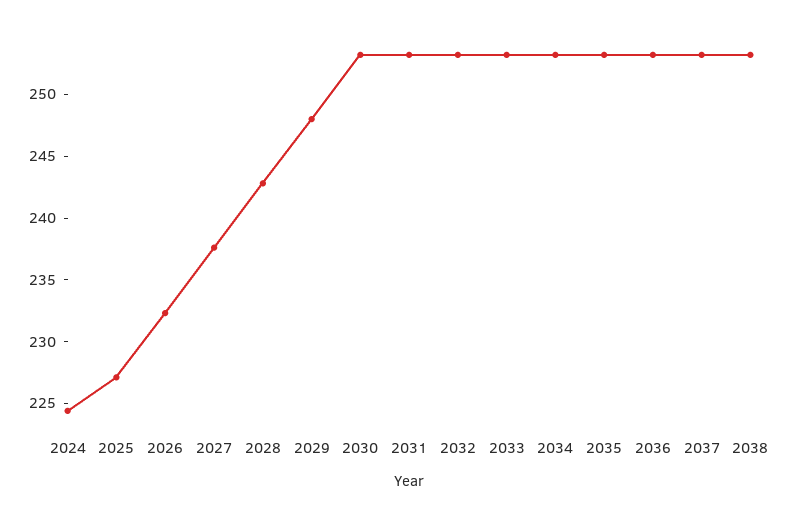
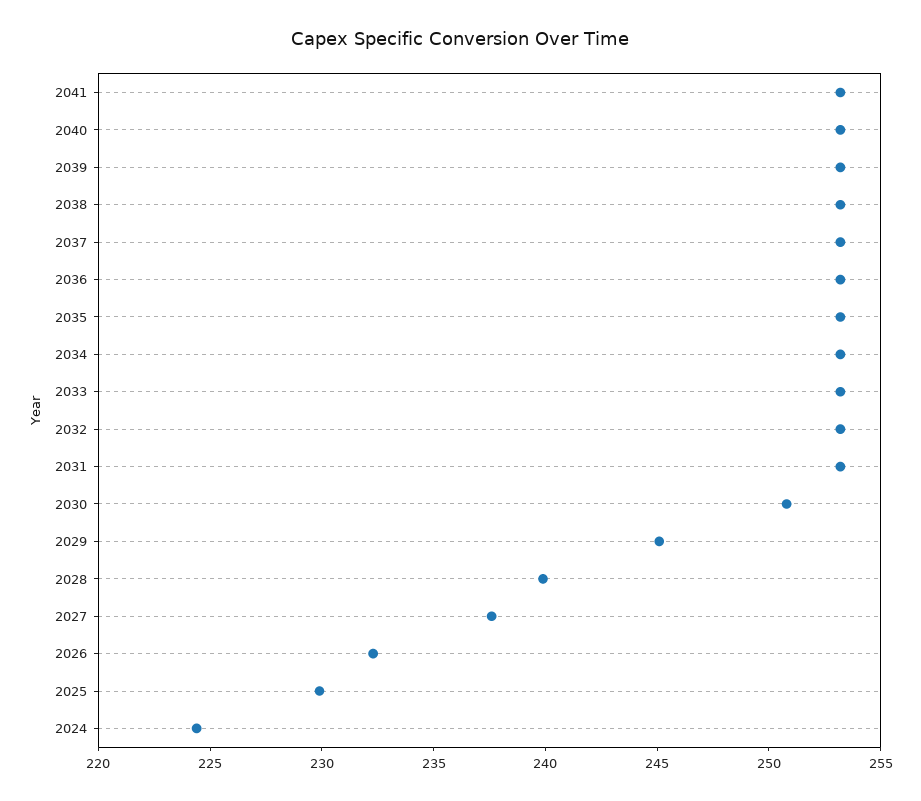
2025: 227 -> 230
2028: 243 -> 240
2029: 248 -> 245
2030: 253 -> 251
2041: none -> 253
2040: none -> 253
2039: none -> 253

